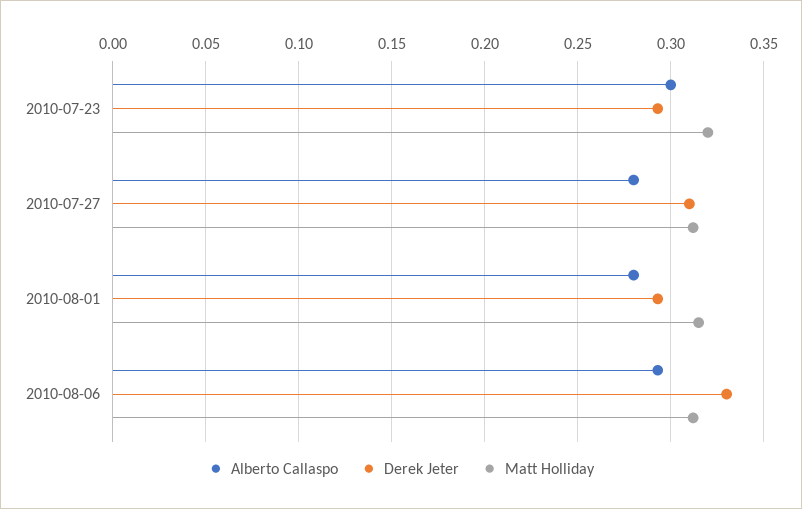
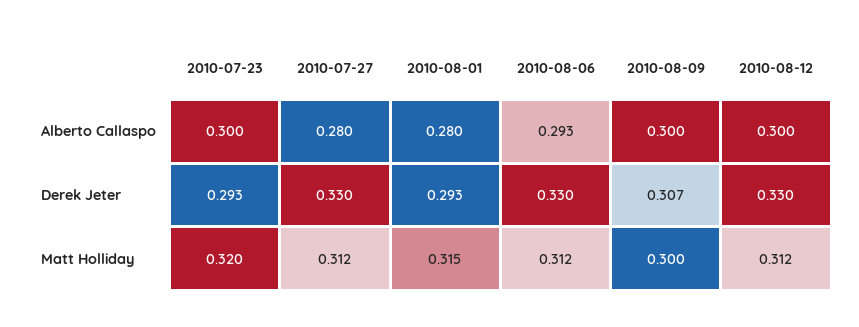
Derek Jeter, 2010-07-27: 0.31 -> 0.33
Alberto Callaspo, 2010-08-09: none -> 0.3
Alberto Callaspo, 2010-08-12: none -> 0.3
Derek Jeter, 2010-08-09: none -> 0.307
Derek Jeter, 2010-08-12: none -> 0.33
Matt Holliday, 2010-08-09: none -> 0.3
Matt Holliday, 2010-08-12: none -> 0.312

